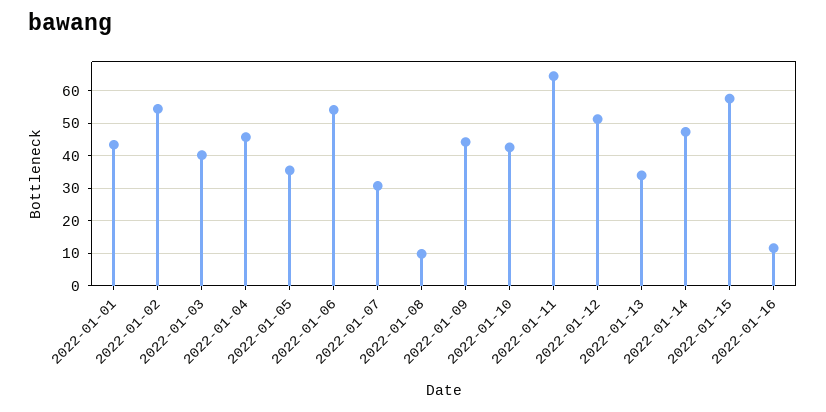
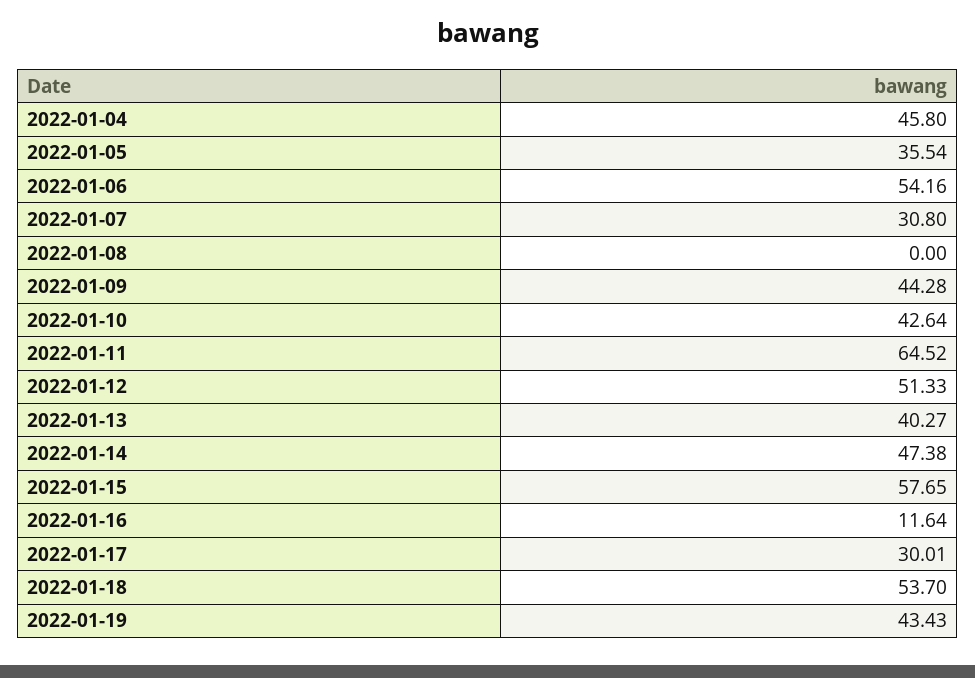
2022-01-01: 44 -> none
2022-01-02: 54 -> none
2022-01-03: 40 -> none
2022-01-08: 10 -> 0
2022-01-13: 34 -> 40.27
2022-01-17: none -> 30.01
2022-01-18: none -> 53.7
2022-01-19: none -> 43.43

